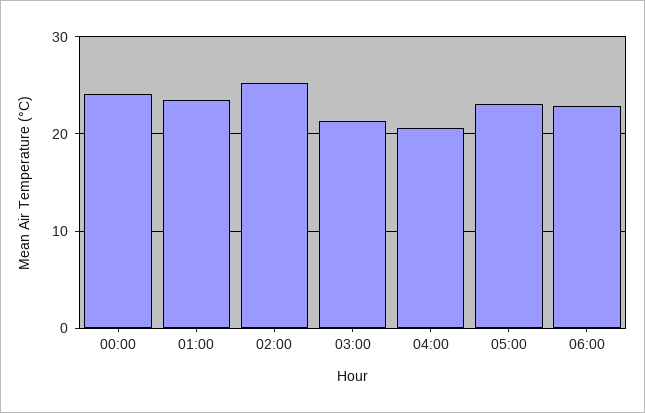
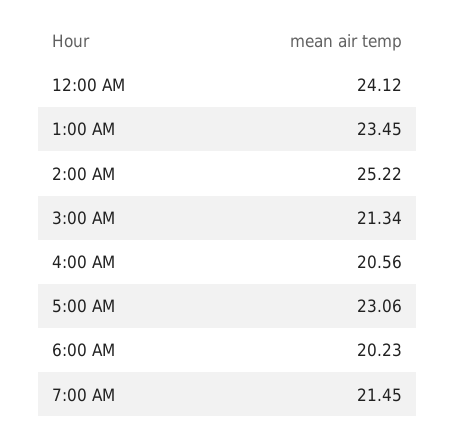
06:00: 23 -> 20.23
7:00 AM: none -> 21.45

